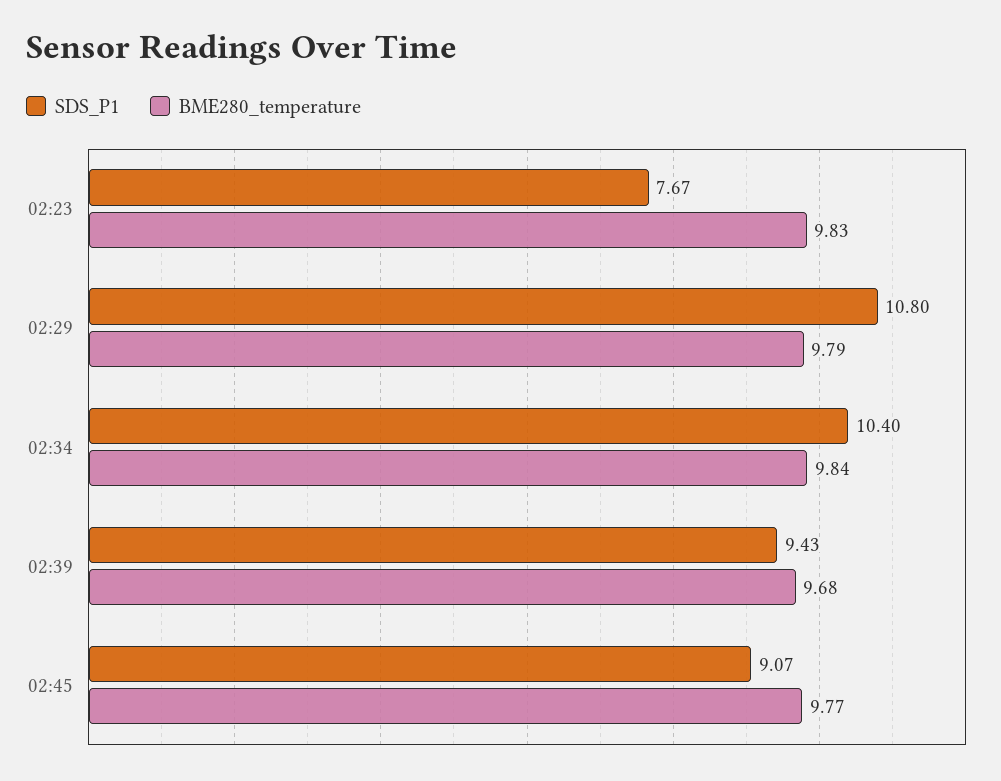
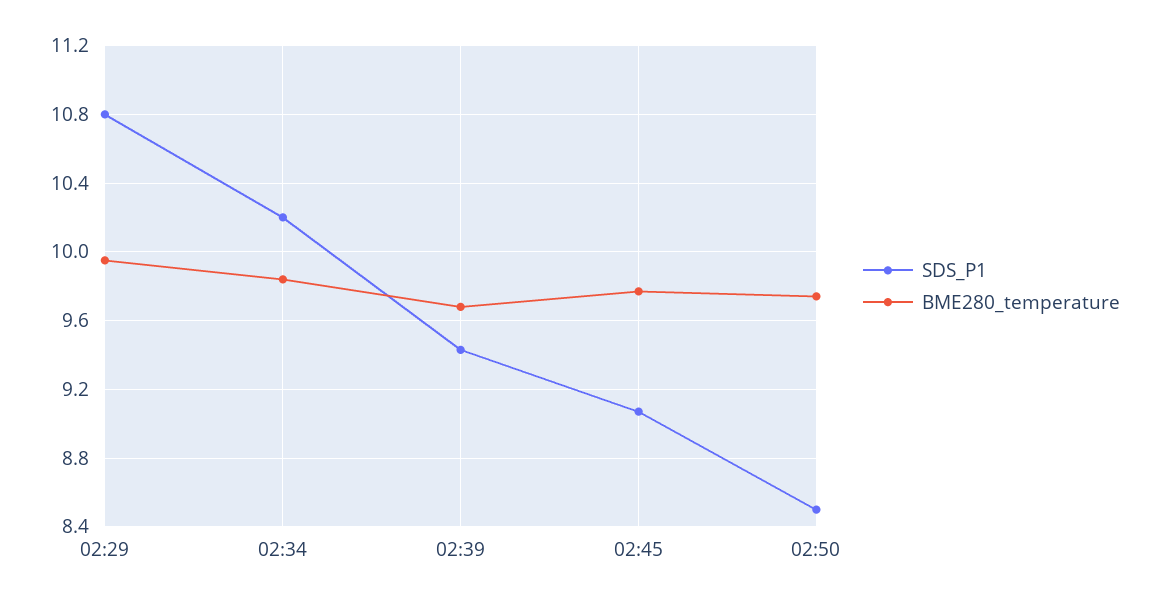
SDS_P1, 02:23: 7.67 -> none
BME280_temperature, 02:23: 9.83 -> none
BME280_temperature, 02:29: 9.79 -> 9.95
SDS_P1, 02:34: 10.4 -> 10.2
SDS_P1, 02:50: none -> 8.5
BME280_temperature, 02:50: none -> 9.75

